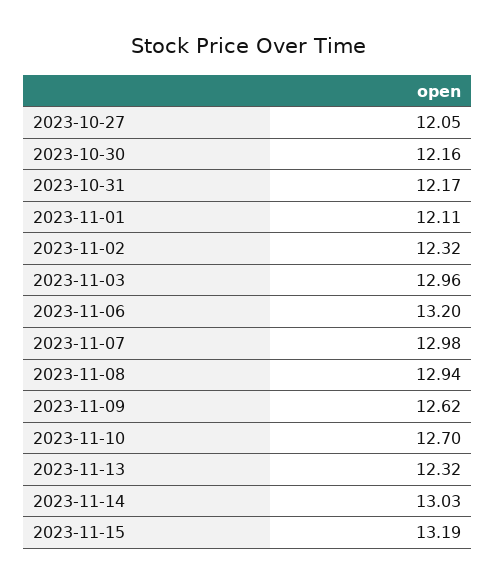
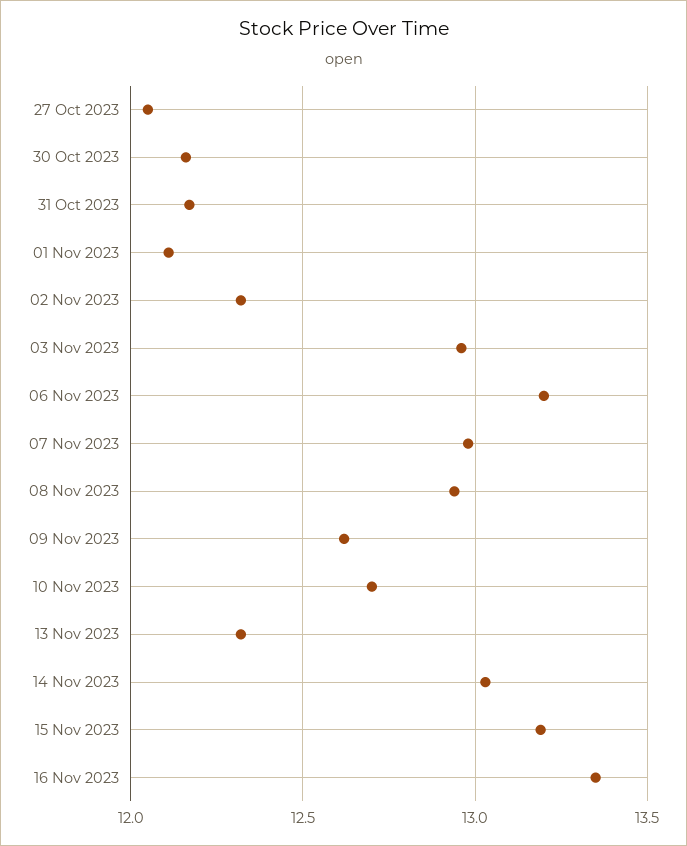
16 Nov 2023: none -> 13.35

